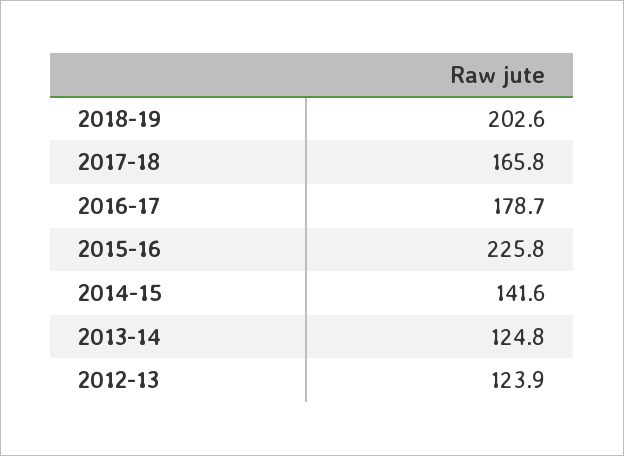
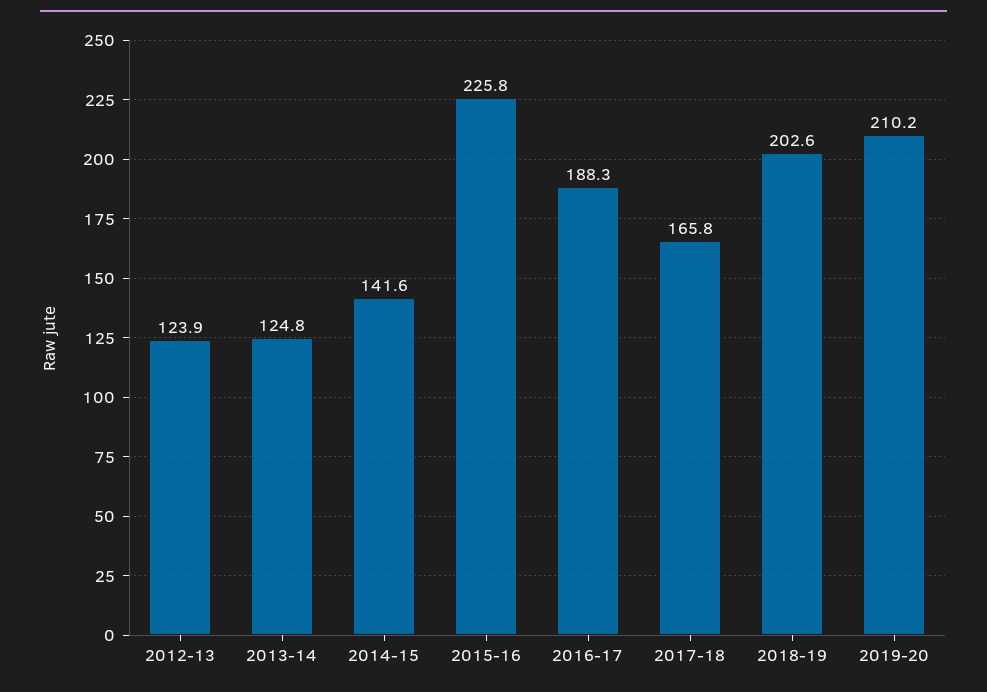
2016-17: 178.7 -> 188.3
2019-20: none -> 210.2

